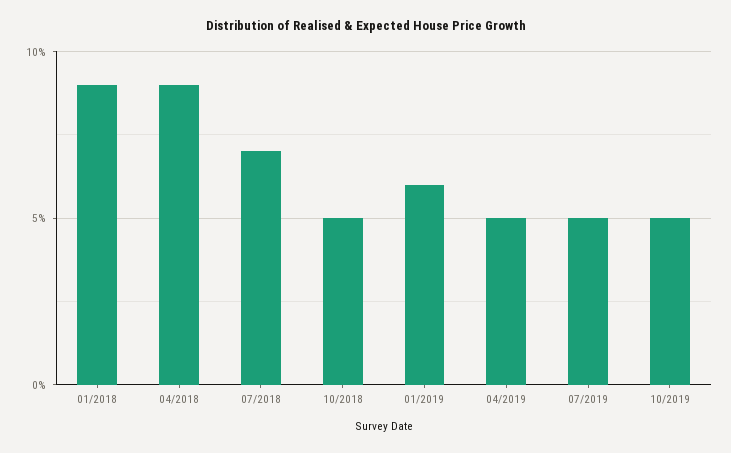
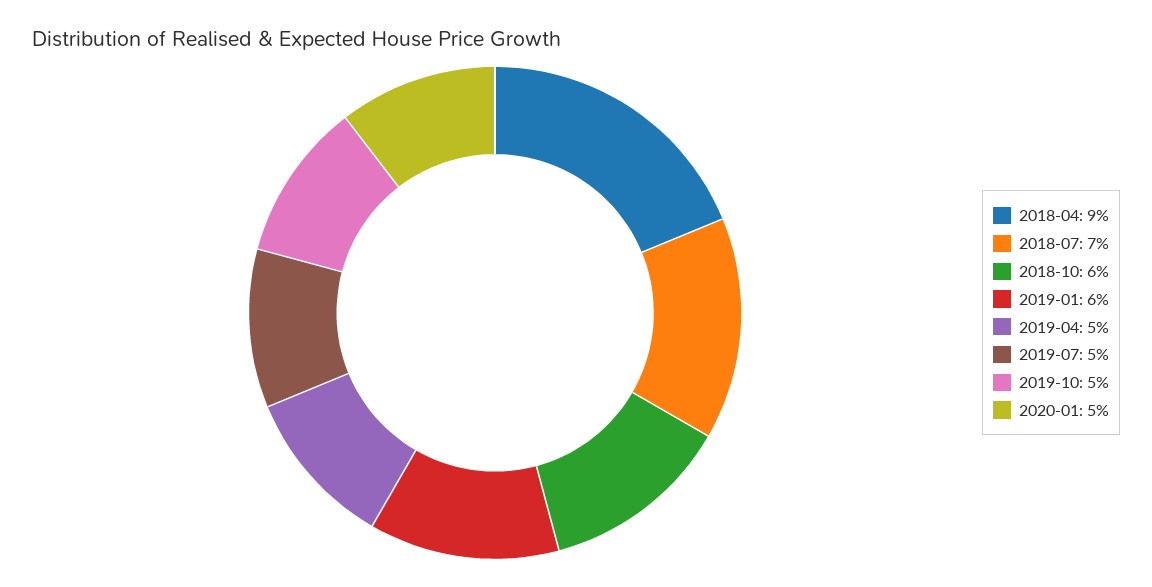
01/2018: 9 -> none
10/2018: 5 -> 6
2020-01: none -> 5

